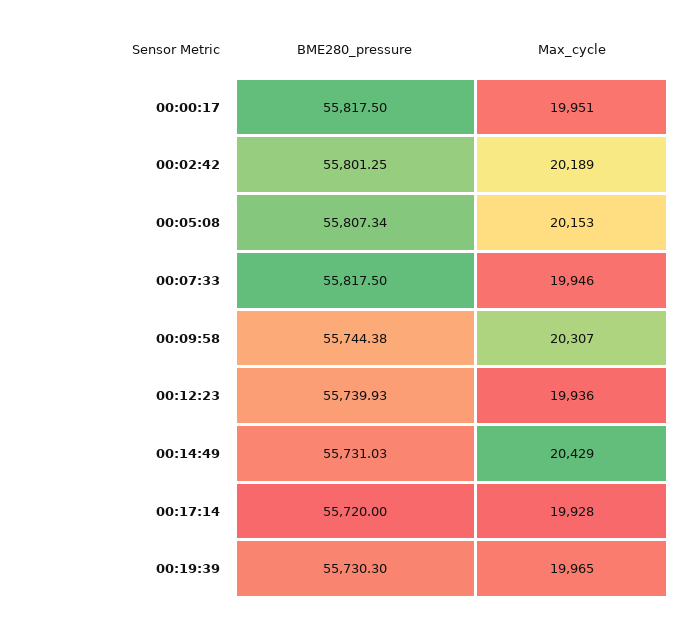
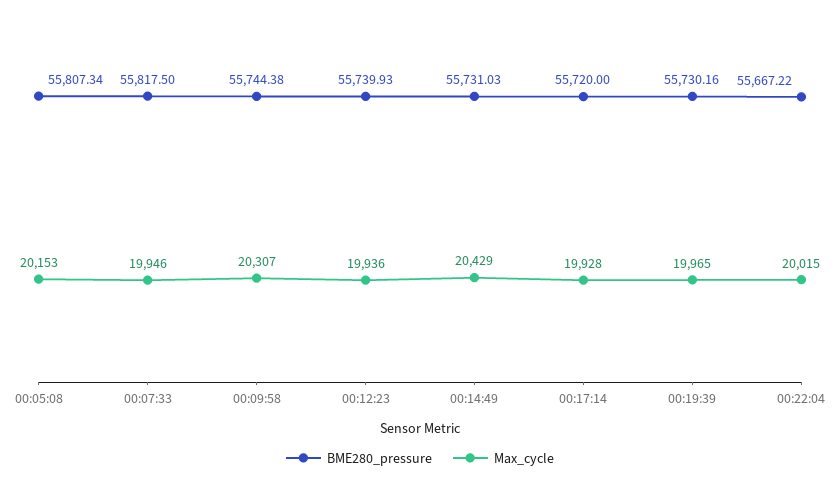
BME280_pressure, 00:00:17: 55817.5 -> none
Max_cycle, 00:00:17: 19951 -> none
BME280_pressure, 00:02:42: 55801.25 -> none
Max_cycle, 00:02:42: 20189 -> none
BME280_pressure, 00:19:39: 55730.3 -> 55730.16
BME280_pressure, 00:22:04: none -> 55667.22
Max_cycle, 00:22:04: none -> 20015

